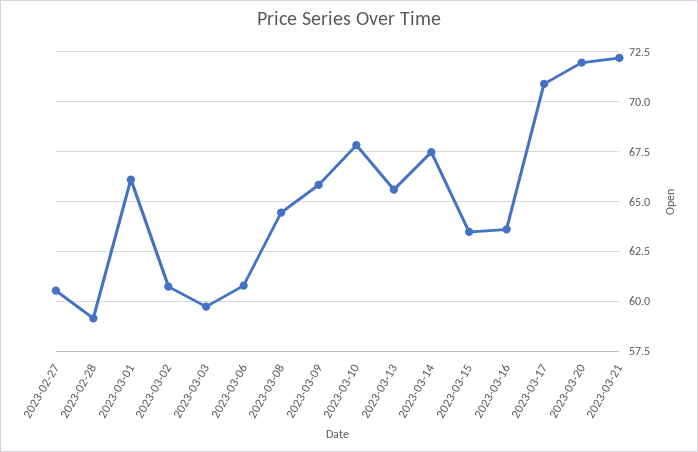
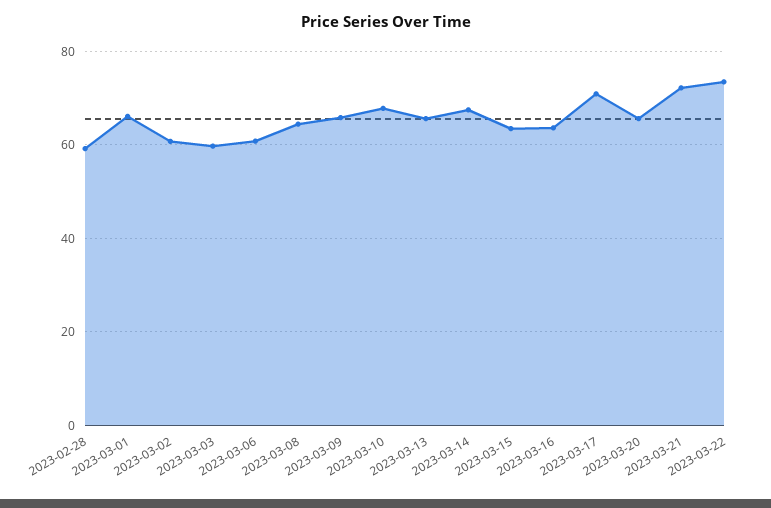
2023-02-27: 60.5 -> none
2023-03-20: 72 -> 66
2023-03-22: none -> 74

